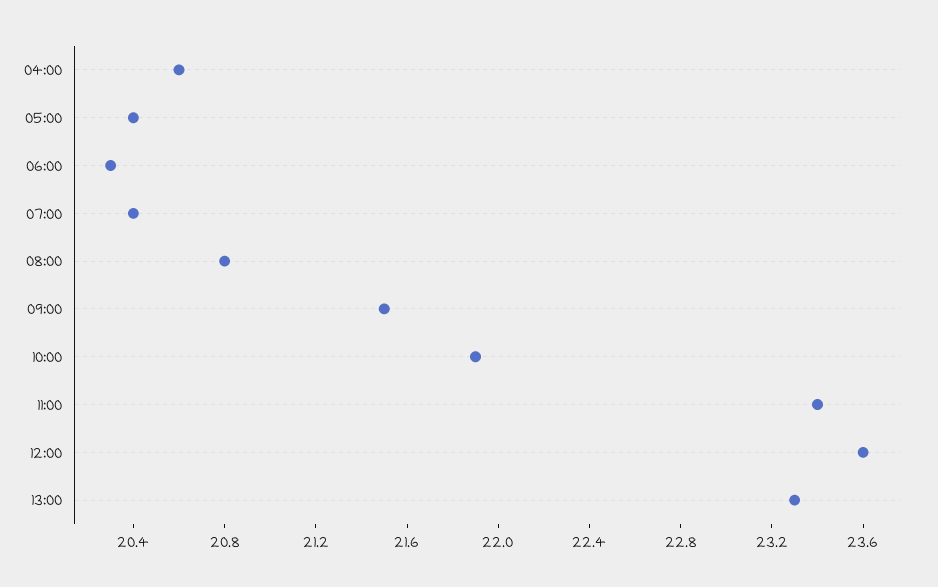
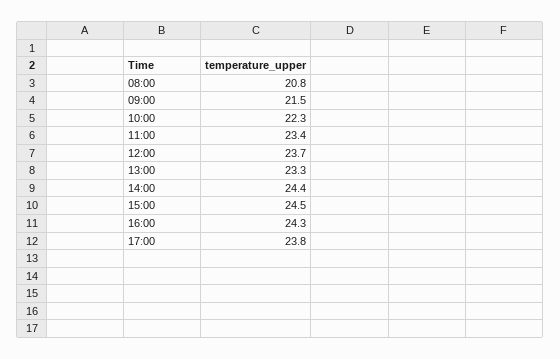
04:00: 20.6 -> none
05:00: 20.4 -> none
06:00: 20.3 -> none
07:00: 20.4 -> none
10:00: 21.9 -> 22.3
12:00: 23.6 -> 23.7
14:00: none -> 24.4
15:00: none -> 24.5
16:00: none -> 24.3
17:00: none -> 23.8

